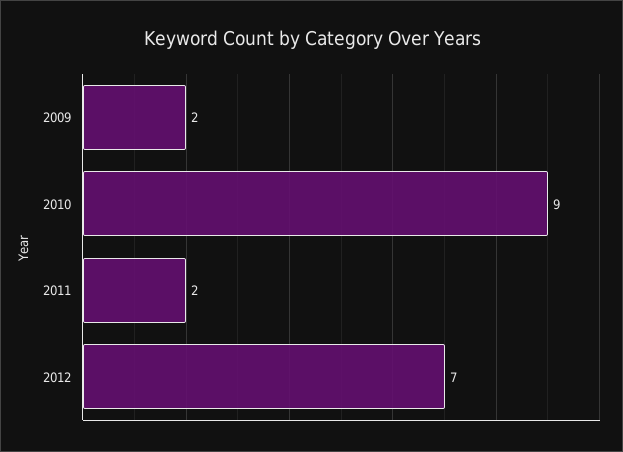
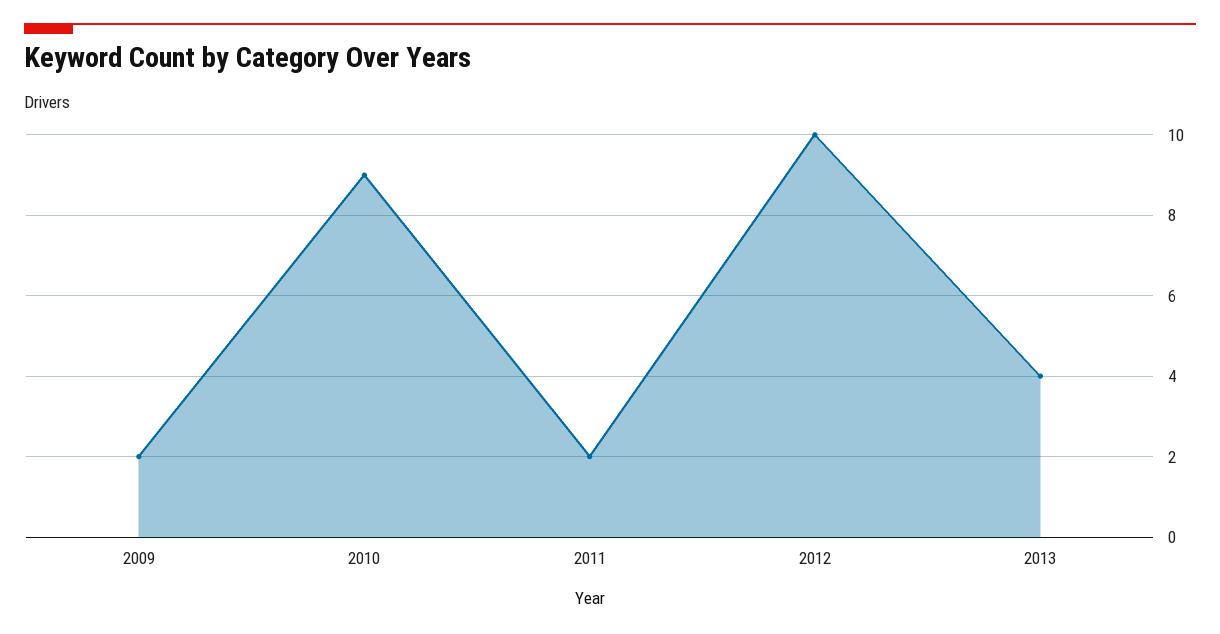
2012: 7 -> 10
2013: none -> 4

